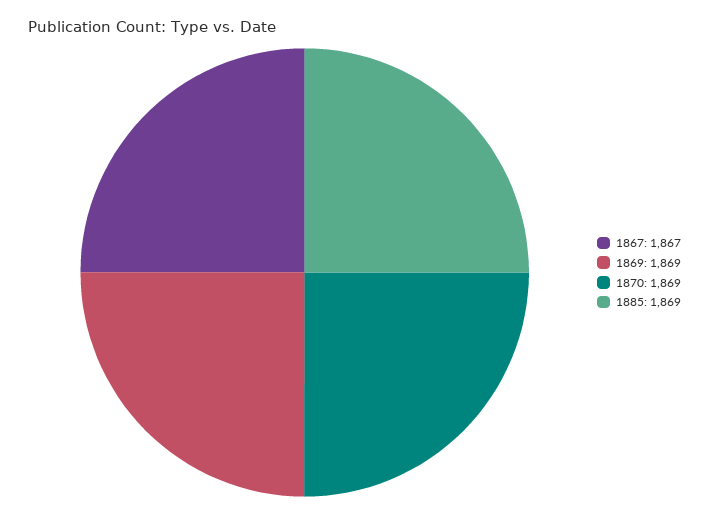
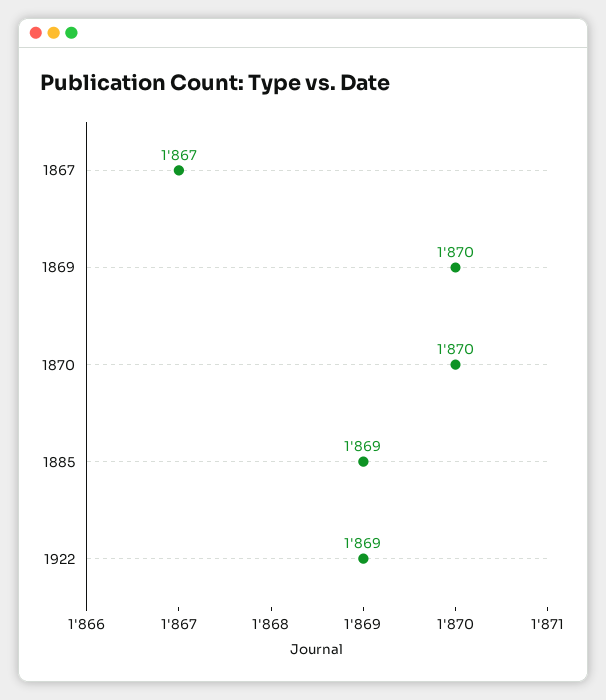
1869: 1869 -> 1870
1870: 1869 -> 1870
1922: none -> 1869

